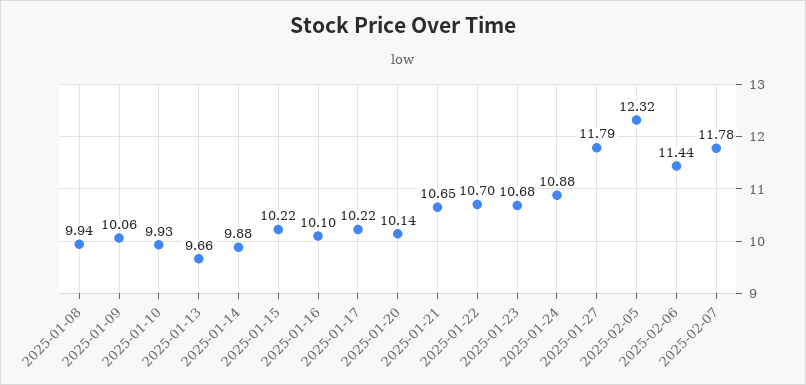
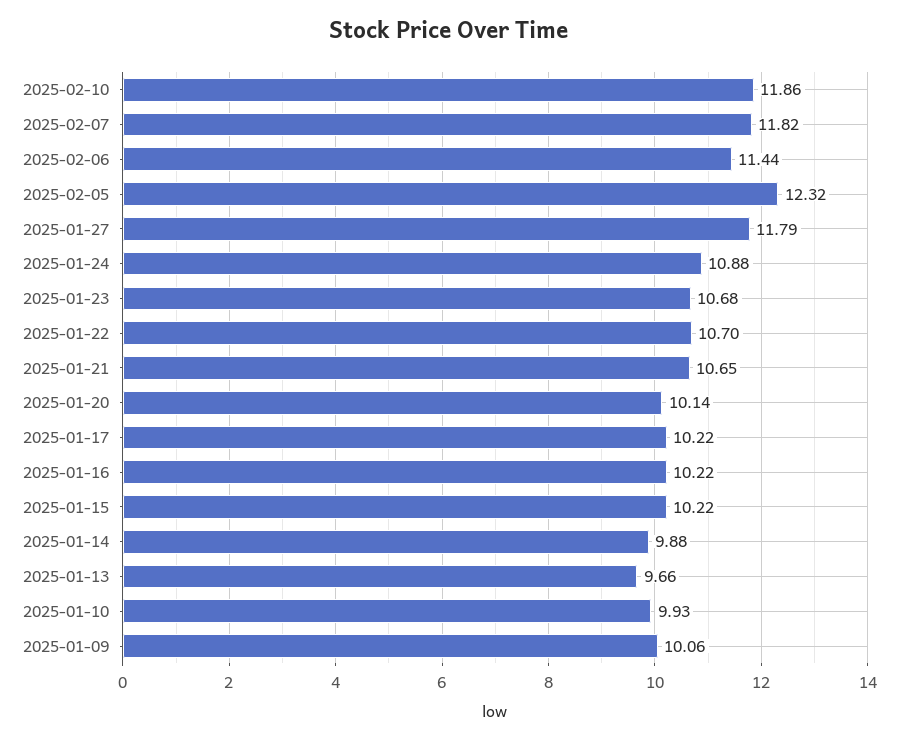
2025-01-08: 9.94 -> none
2025-01-16: 10.1 -> 10.22
2025-02-07: 11.78 -> 11.82
2025-02-10: none -> 11.86

